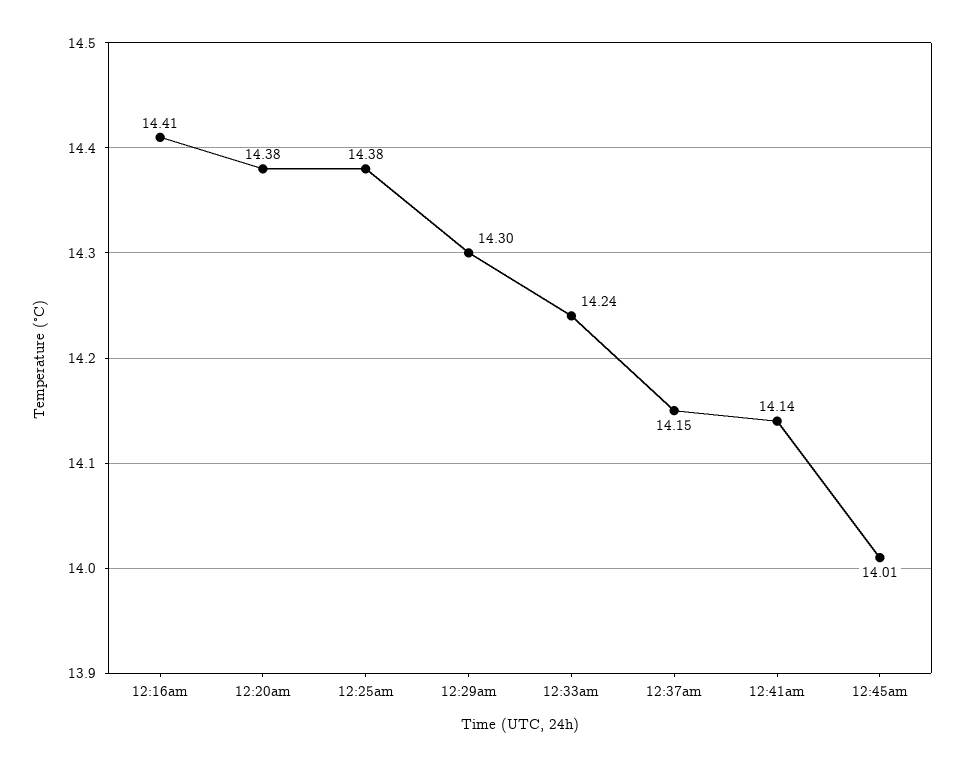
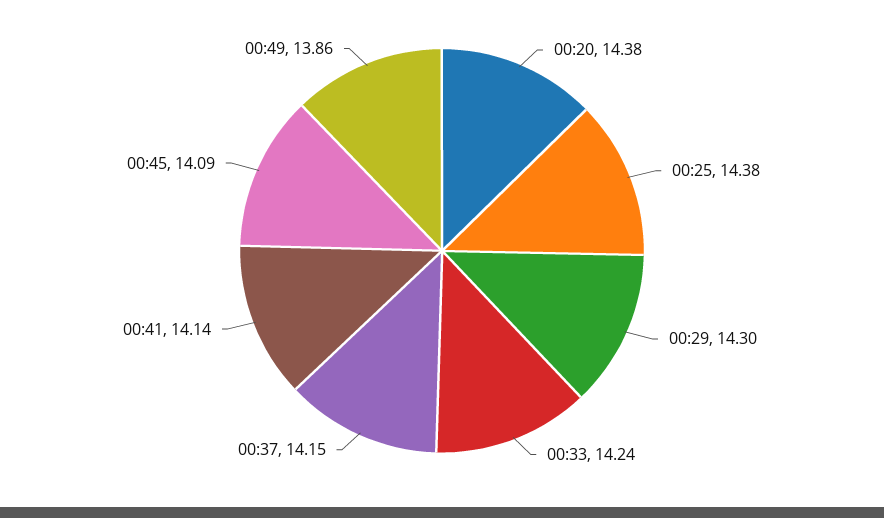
12:16am: 14.41 -> none
12:45am: 14.01 -> 14.09
00:49: none -> 13.86

